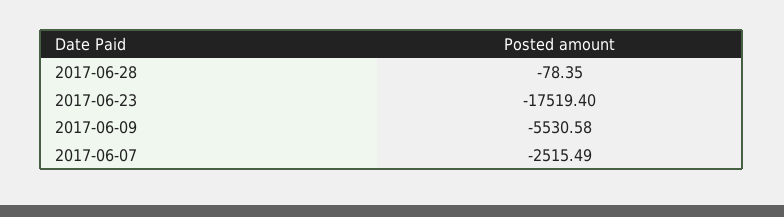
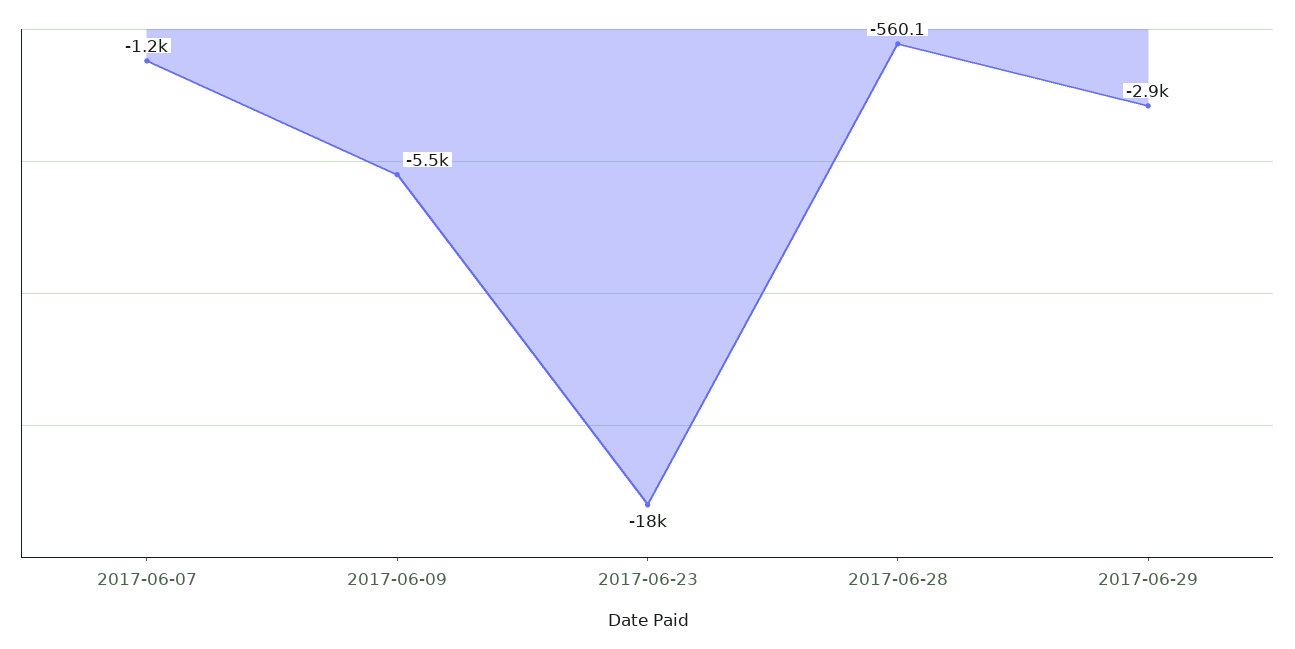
2017-06-28: -78.35 -> -560.1
2017-06-07: -2515.49 -> -1200
2017-06-29: none -> -2900

